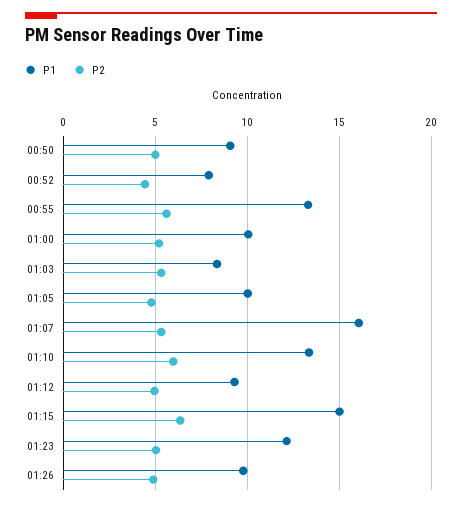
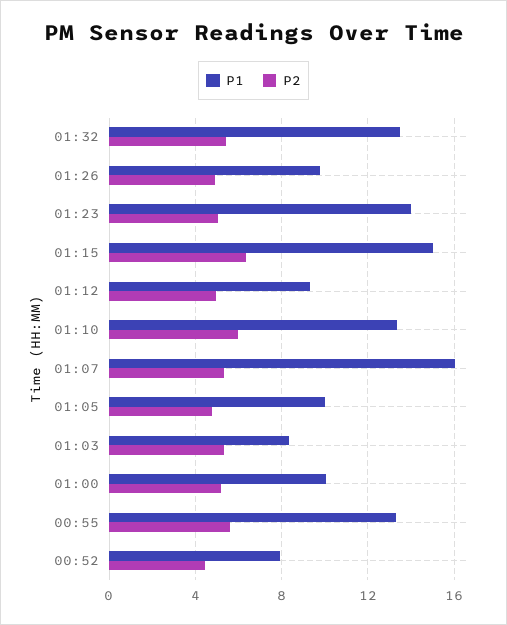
P1, 00:50: 9 -> none
P2, 00:50: 5 -> none
P1, 01:23: 12 -> 14
P1, 01:32: none -> 13.5
P2, 01:32: none -> 5.5

